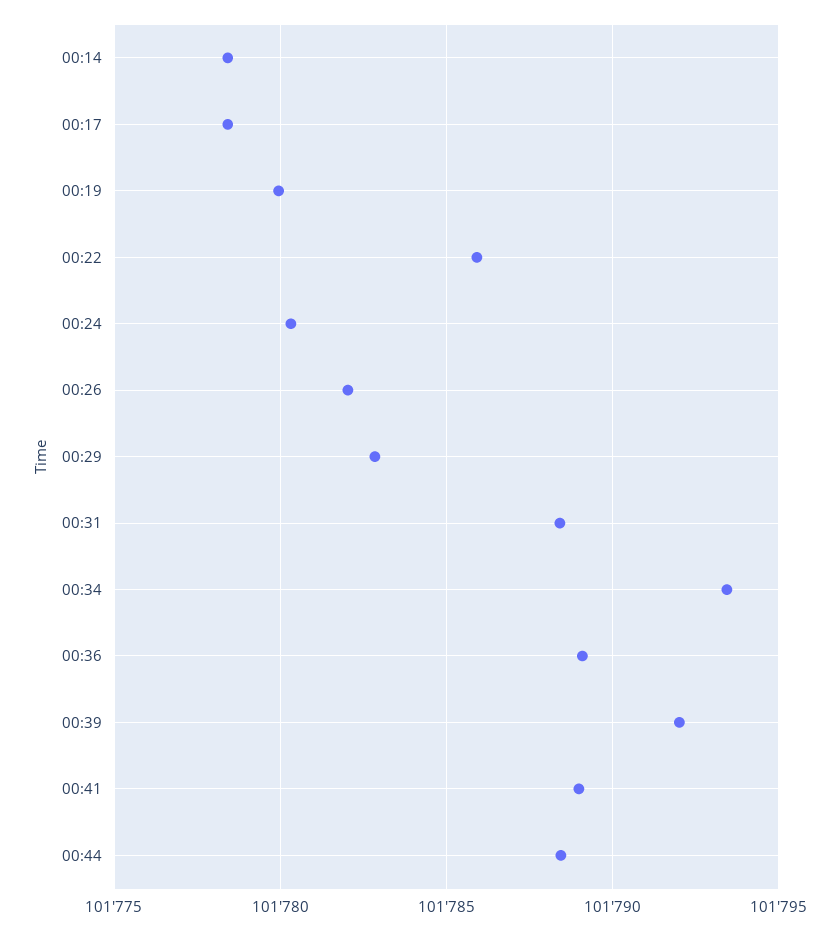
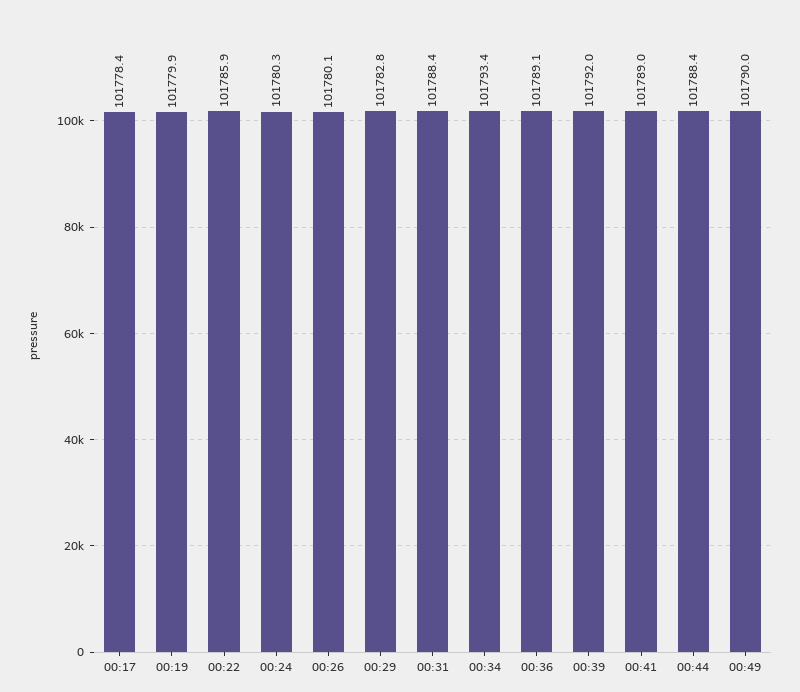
00:14: 101778.5 -> none
00:26: 101782 -> 101780.1
00:49: none -> 101790

